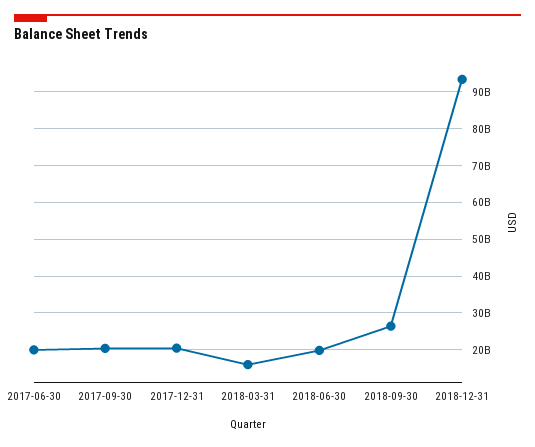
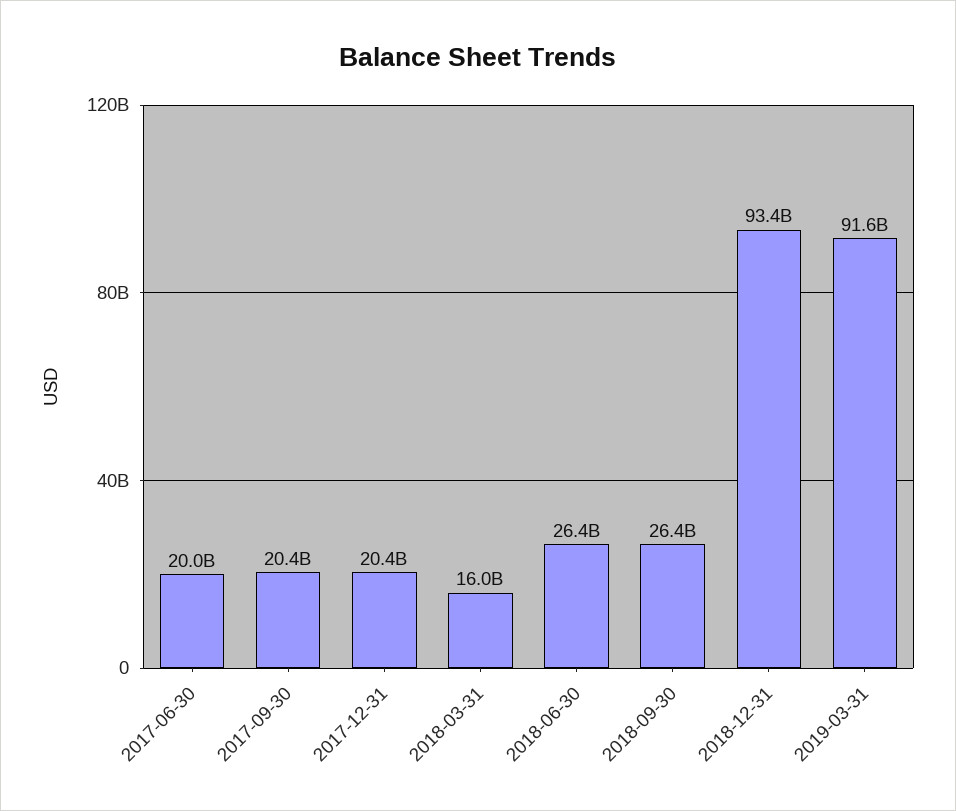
2018-06-30: 20000000000 -> 26400000000
2019-03-31: none -> 91600000000

